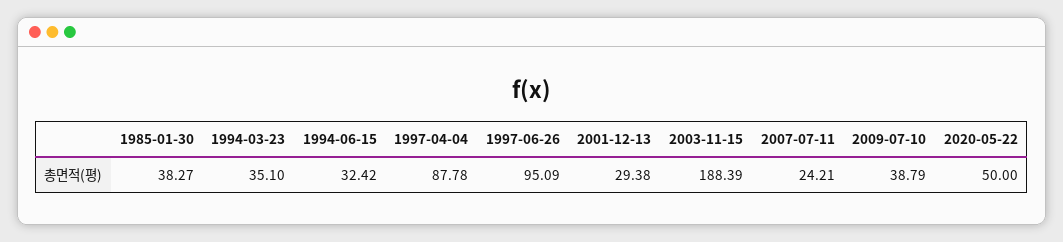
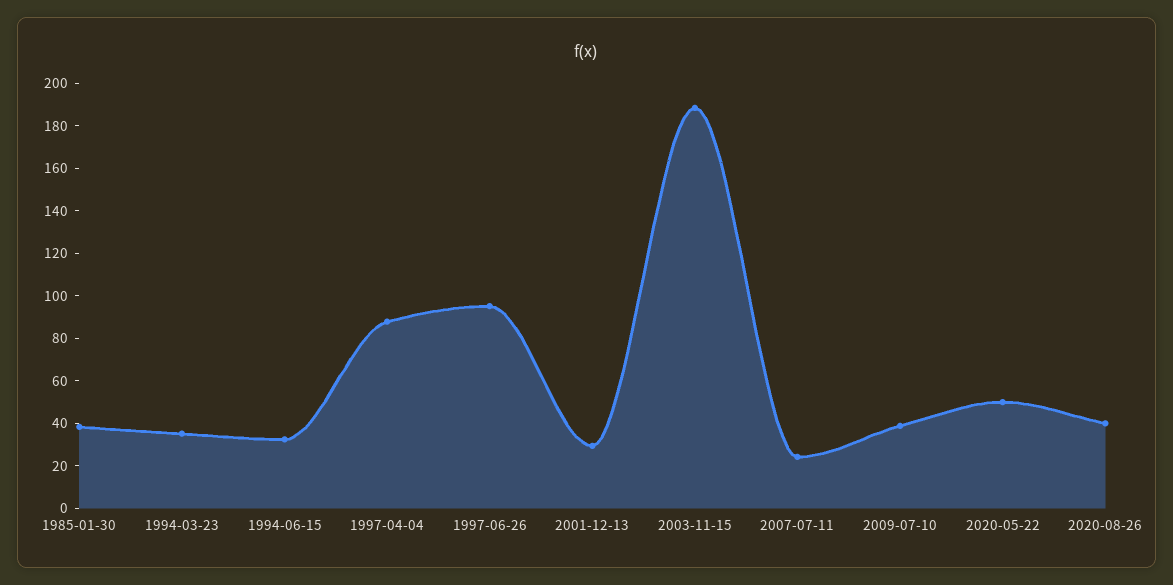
2020-08-26: none -> 40

